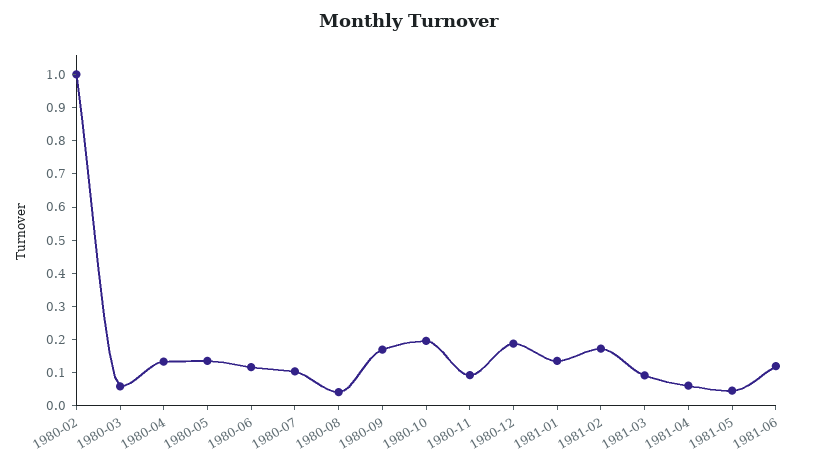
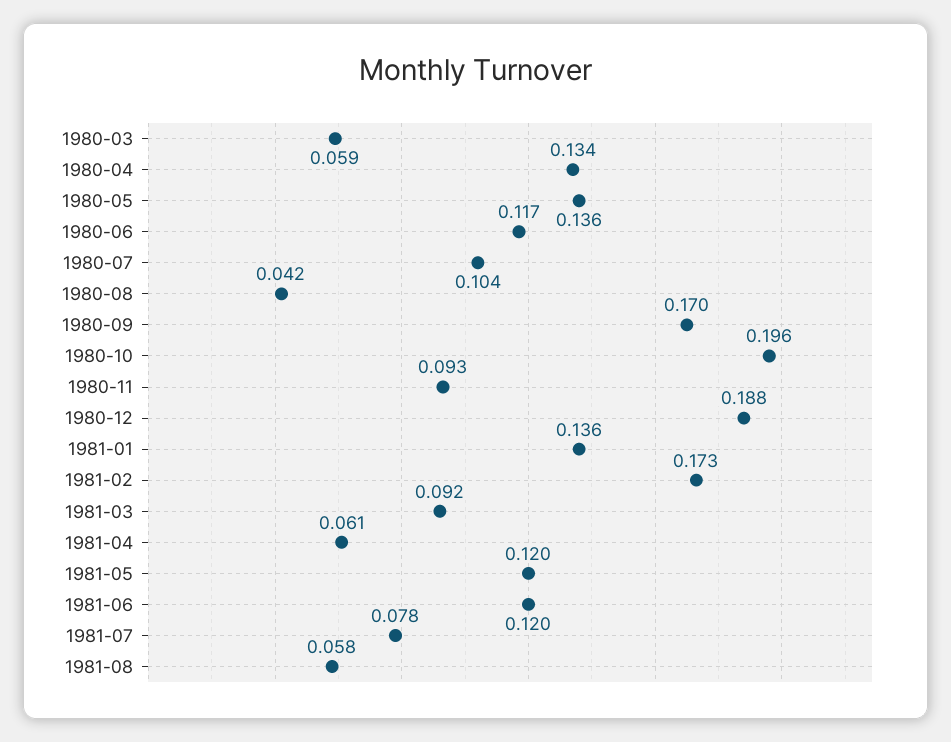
1980-02: 1 -> none
1981-05: 0.05 -> 0.12
1981-07: none -> 0.078
1981-08: none -> 0.058

